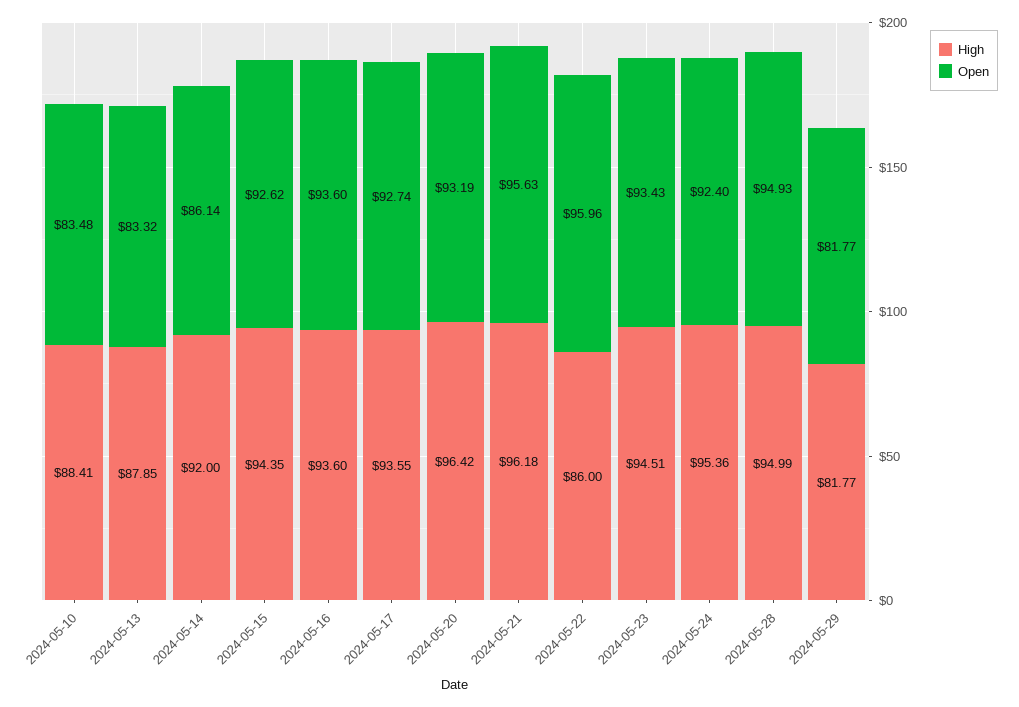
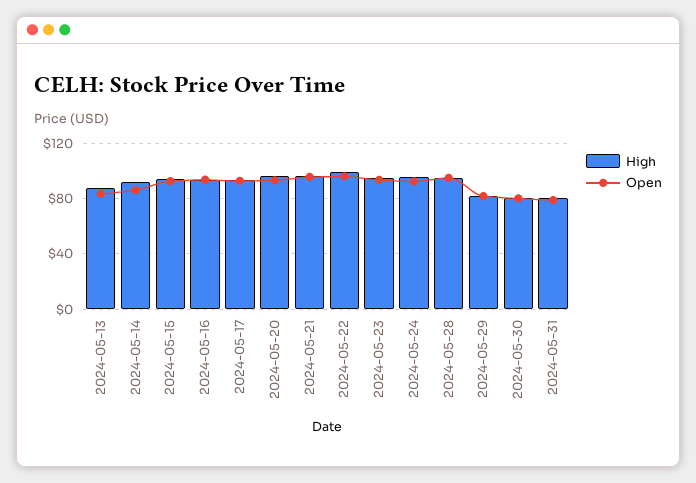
High, 2024-05-10: 88.41 -> none
Open, 2024-05-10: 83.48 -> none
High, 2024-05-22: 86 -> 100
High, 2024-05-30: none -> 80
Open, 2024-05-30: none -> 80
High, 2024-05-31: none -> 80
Open, 2024-05-31: none -> 80

